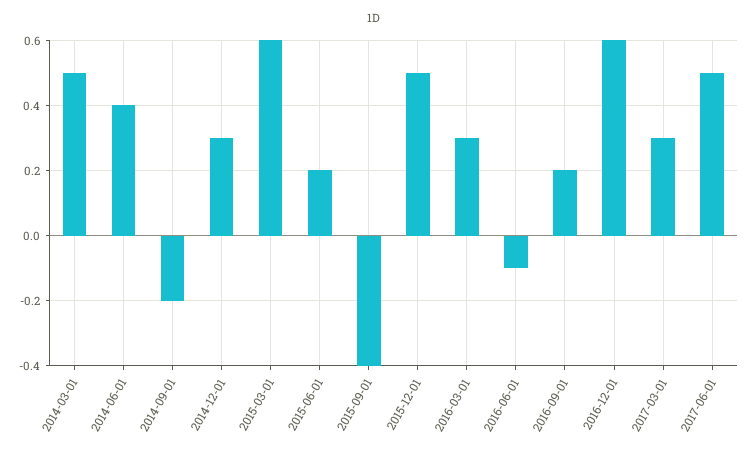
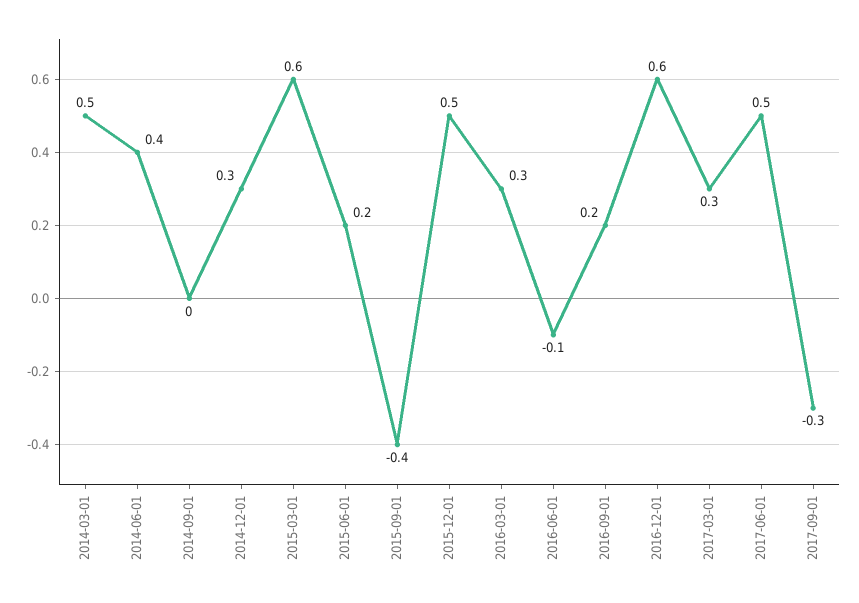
2014-09-01: -0.2 -> 0
2017-09-01: none -> -0.3

